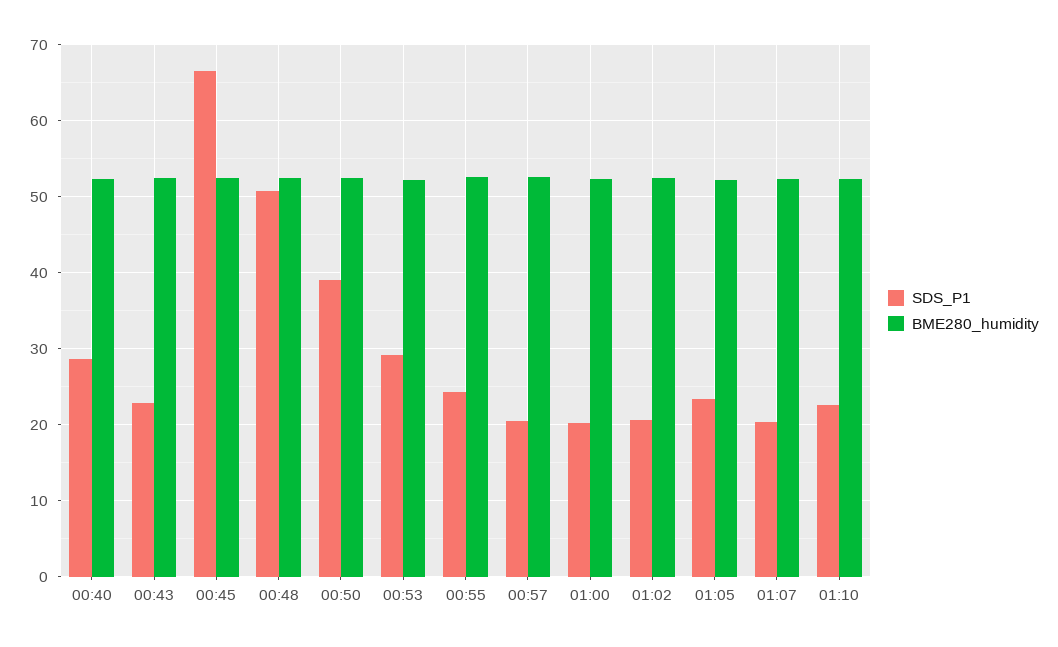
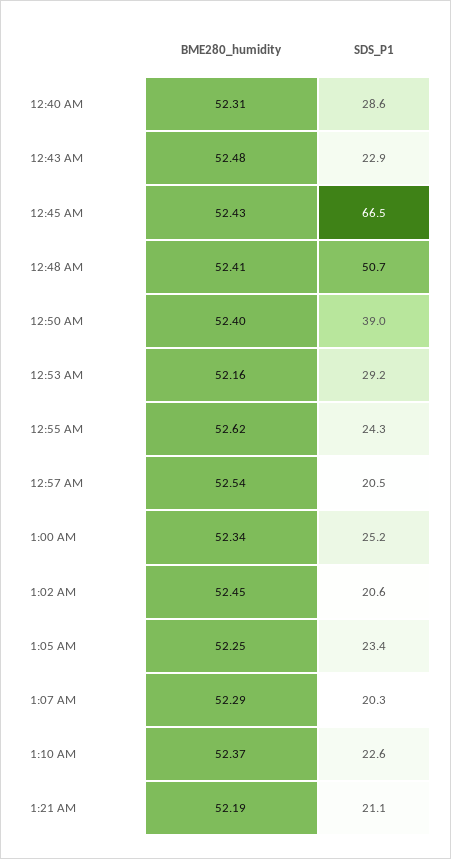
SDS_P1, 01:00: 20 -> 25.2
BME280_humidity, 1:21 AM: none -> 52.19
SDS_P1, 1:21 AM: none -> 21.1

